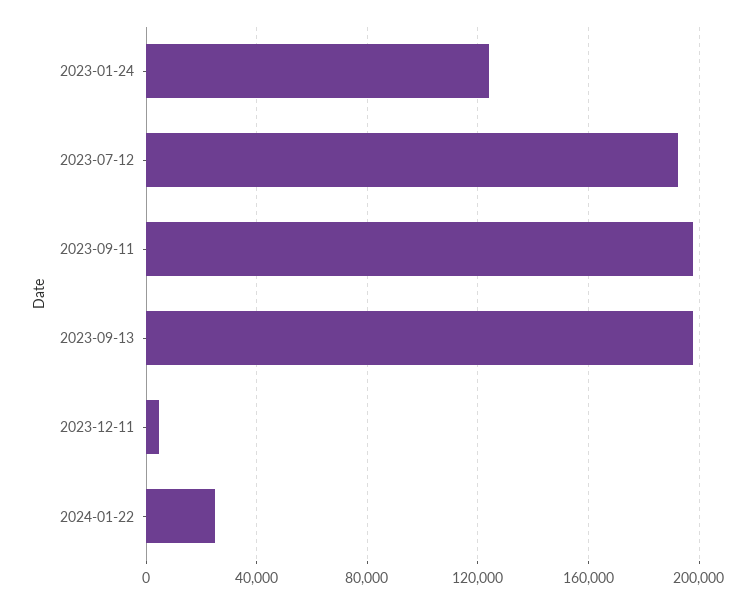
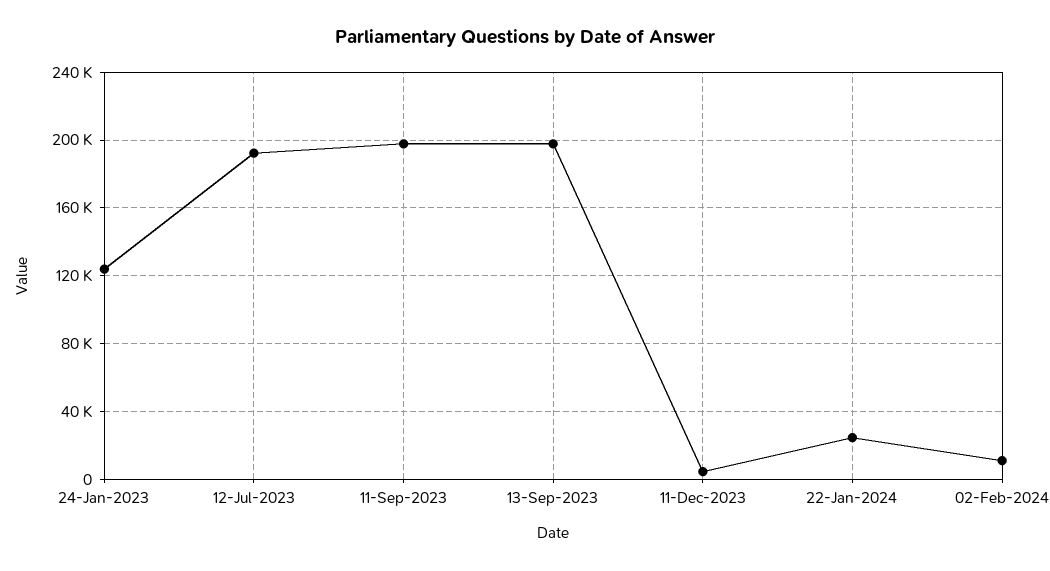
02-Feb-2024: none -> 10000

